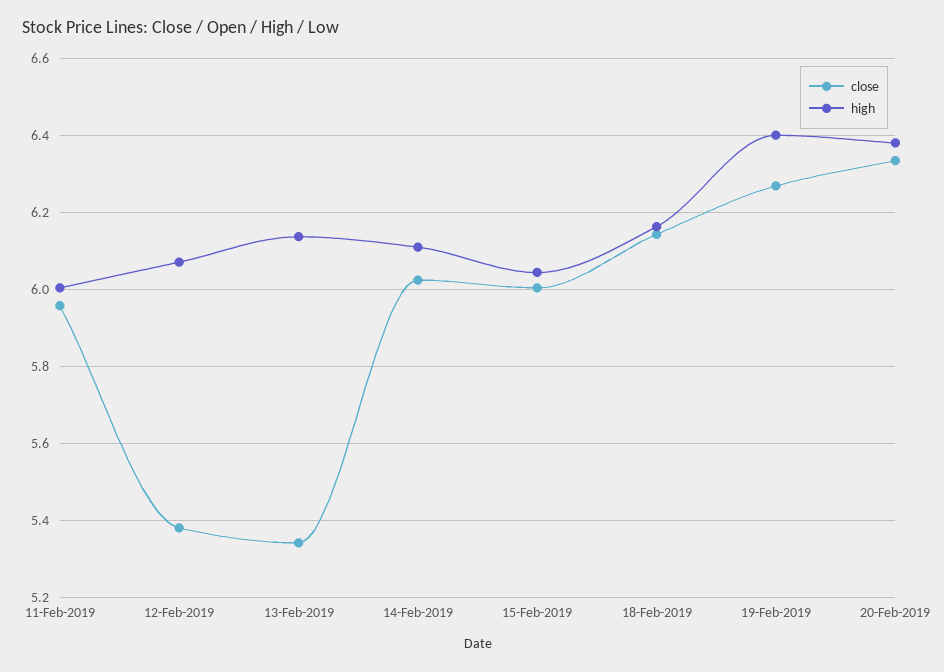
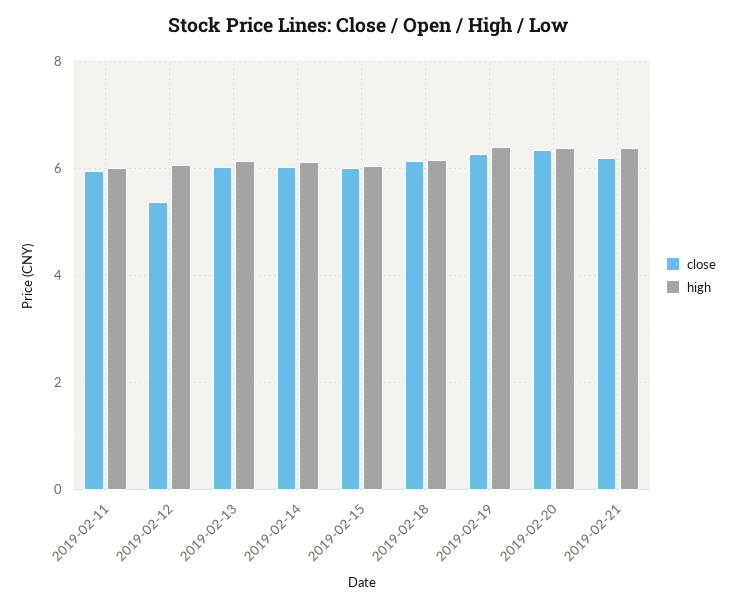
close, 13-Feb-2019: 5.34 -> 6
close, 2019-02-21: none -> 6.2
high, 2019-02-21: none -> 6.4

